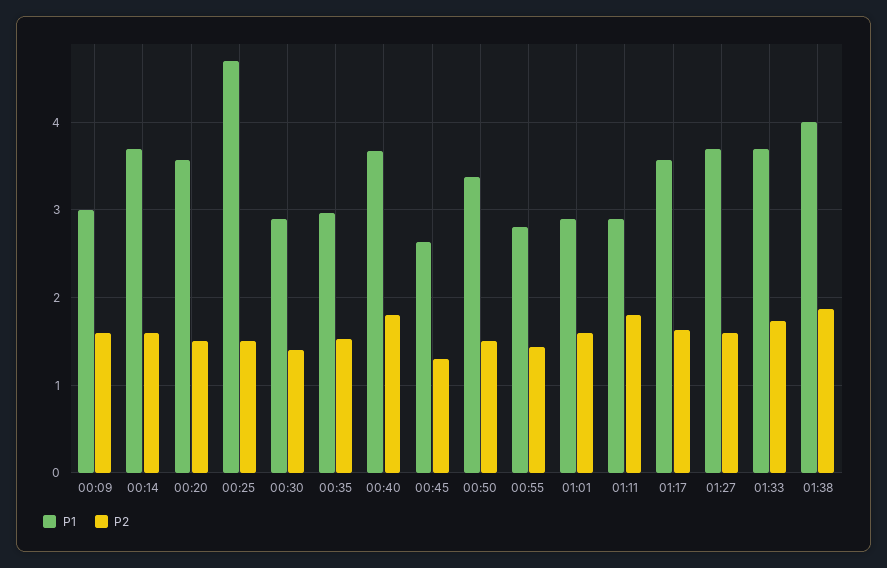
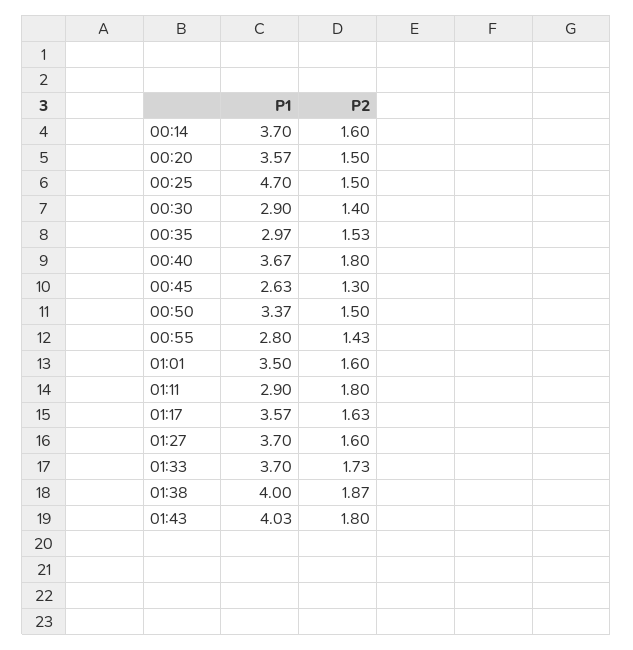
P1, 00:09: 3 -> none
P2, 00:09: 1.6 -> none
P1, 01:01: 2.9 -> 3.5
P1, 01:43: none -> 4.03
P2, 01:43: none -> 1.8

